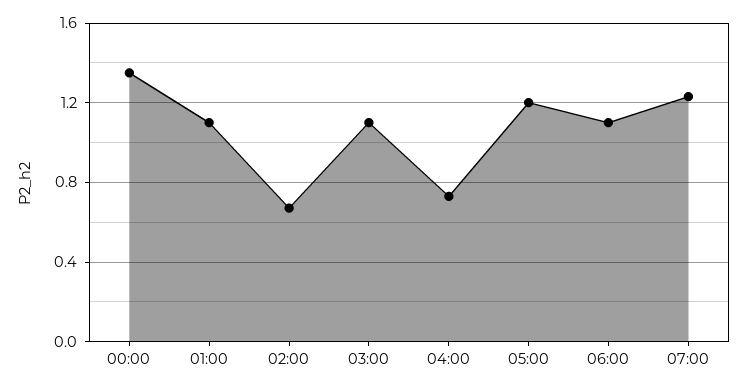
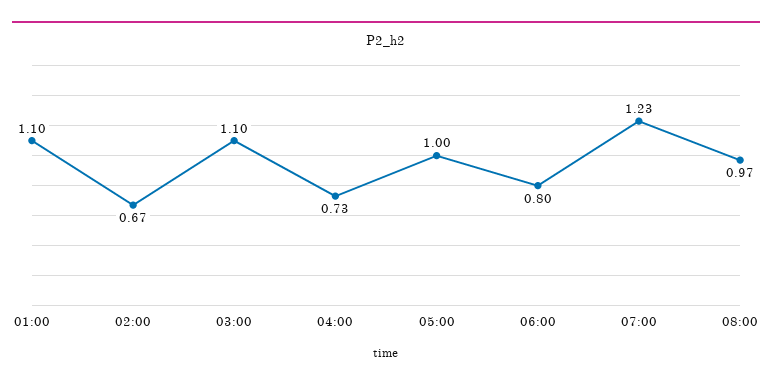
00:00: 1.35 -> none
05:00: 1.2 -> 1
06:00: 1.1 -> 0.8
08:00: none -> 0.97

